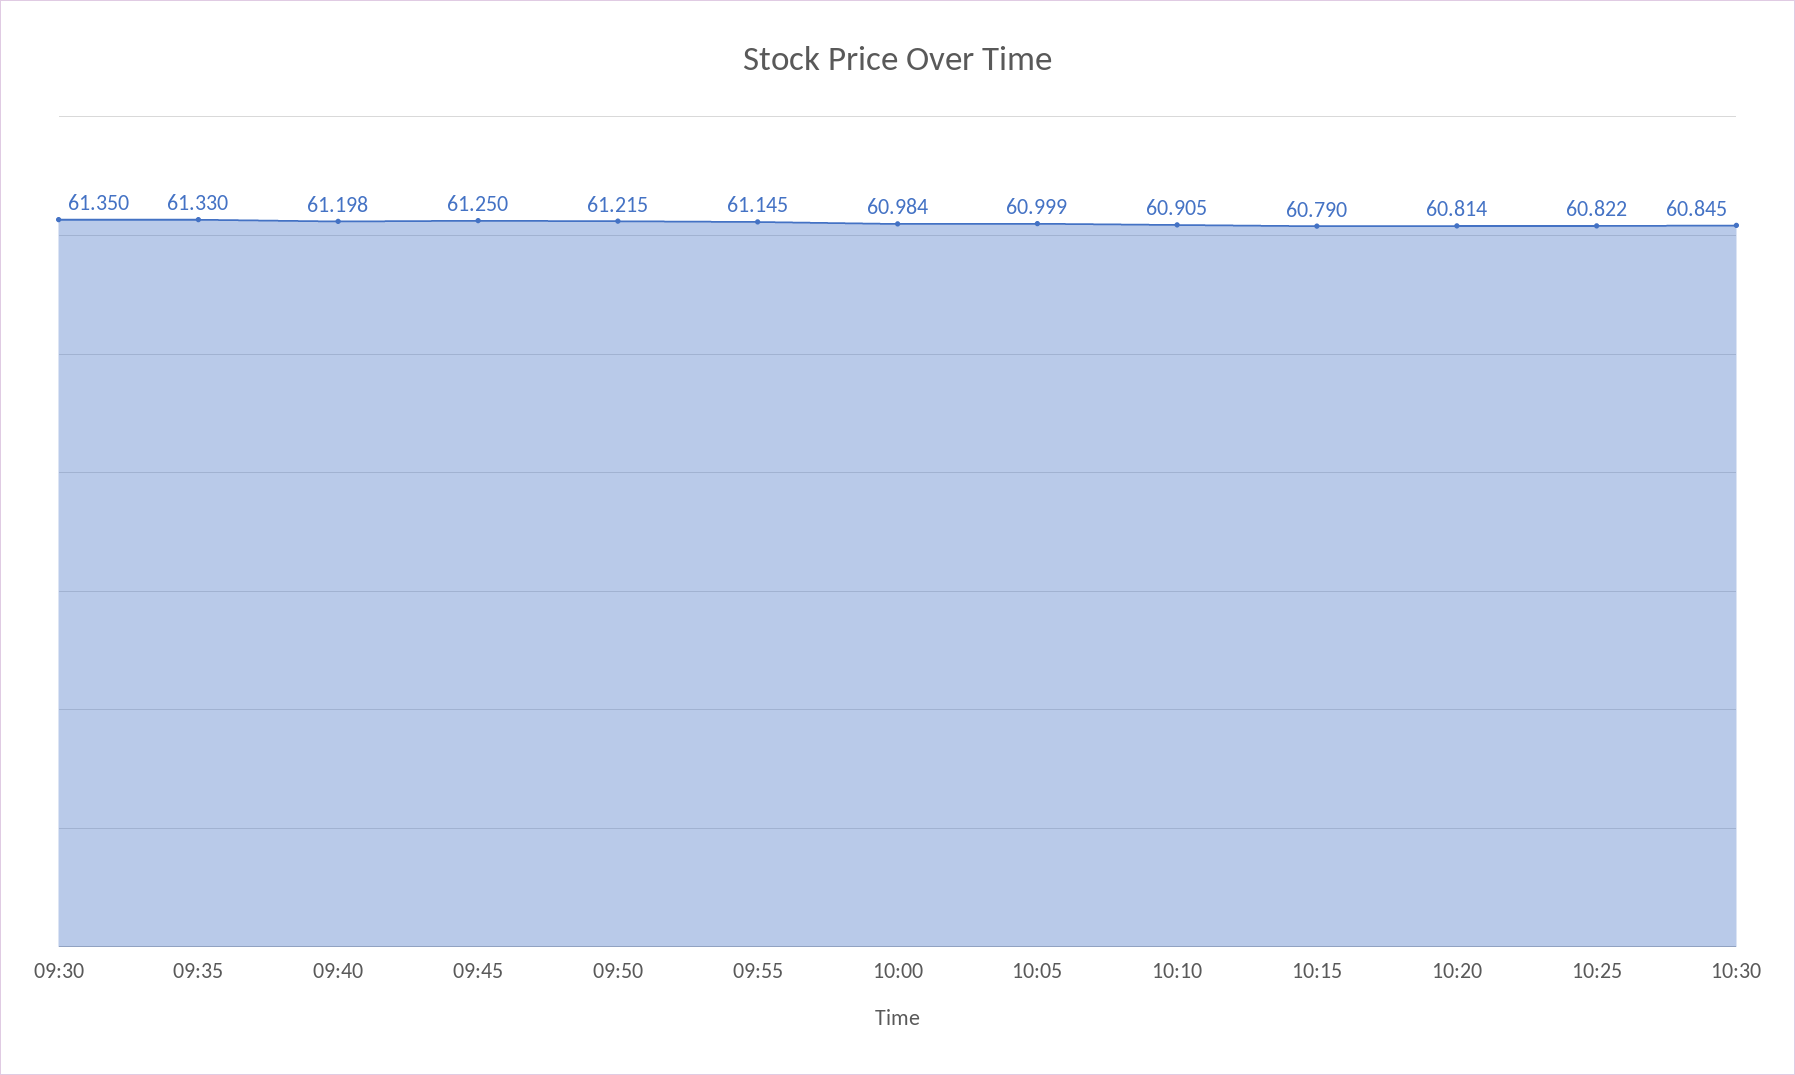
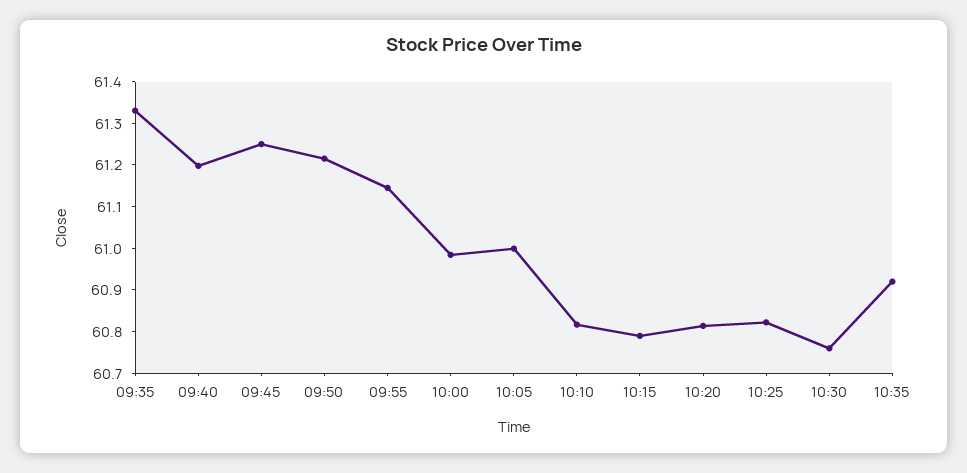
09:30: 61.35 -> none
10:10: 60.905 -> 60.82
10:30: 60.845 -> 60.76
10:35: none -> 60.92

